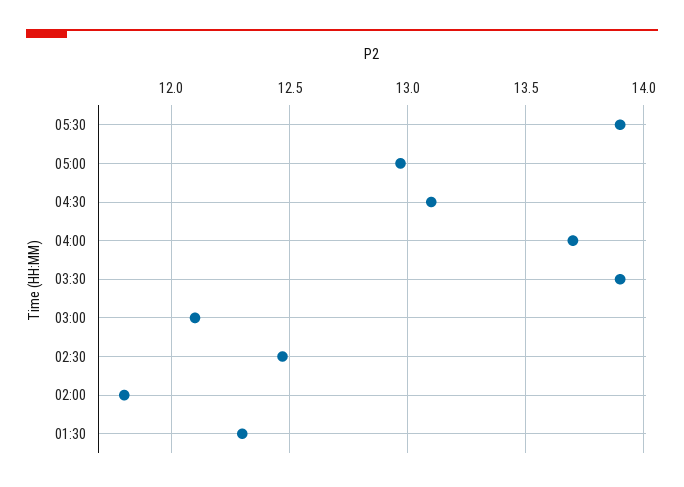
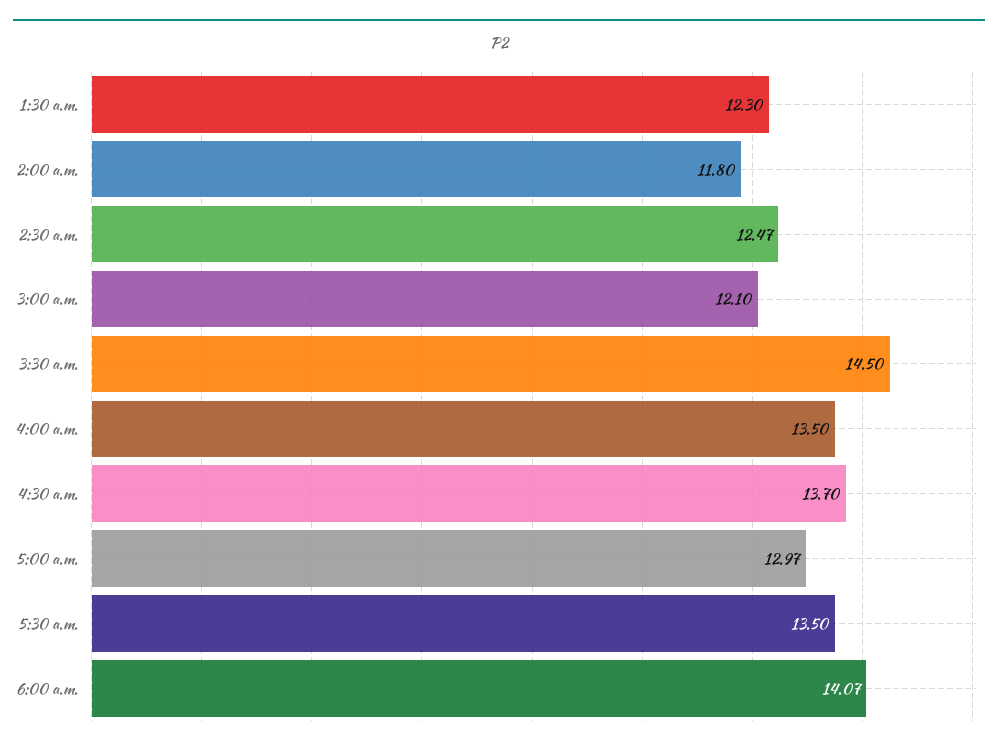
05:30: 13.9 -> 13.5
04:30: 13.1 -> 13.7
04:00: 13.7 -> 13.5
03:30: 13.9 -> 14.5
6:00 a.m.: none -> 14.07

